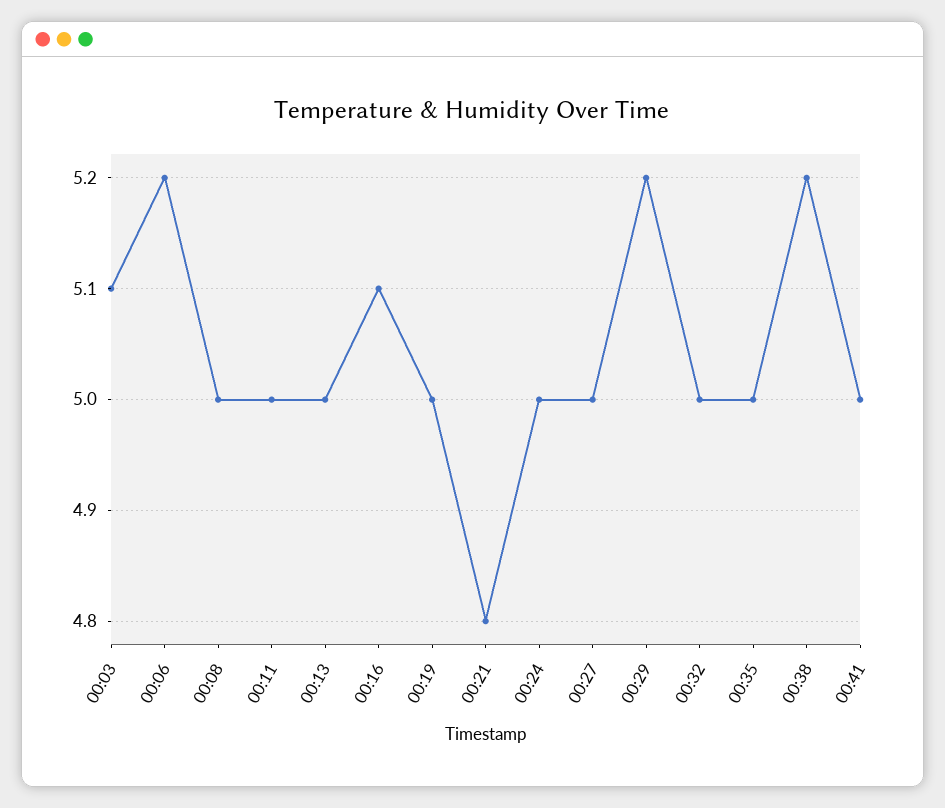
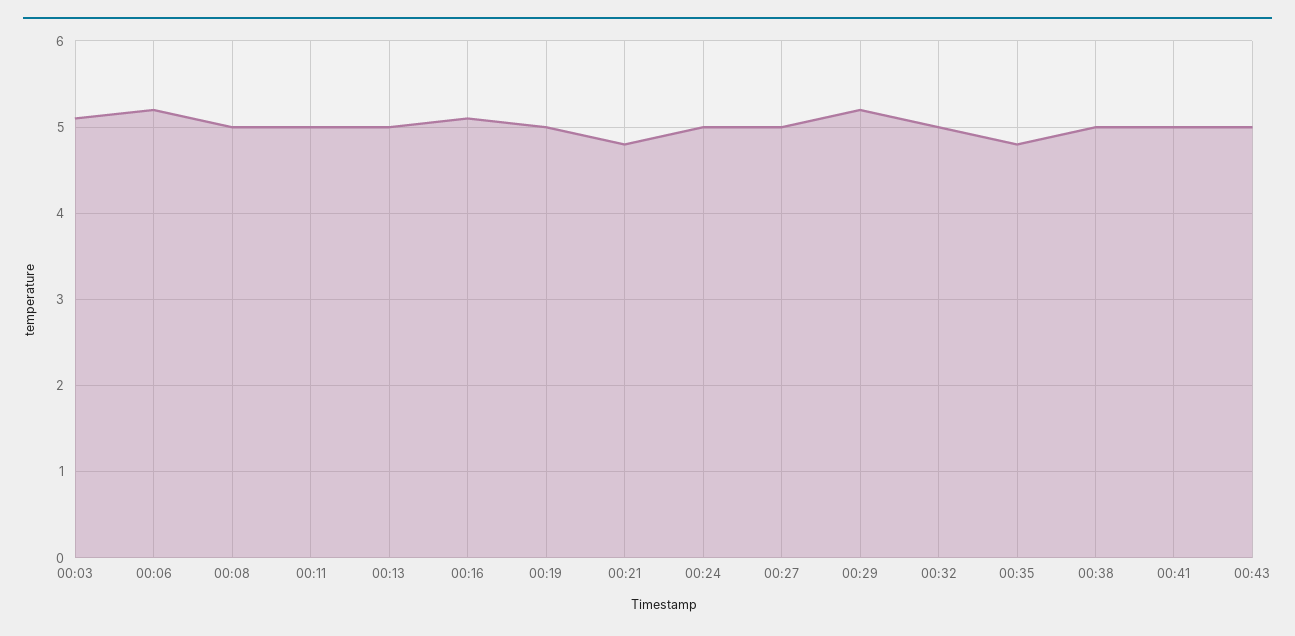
00:35: 5 -> 4.8
00:38: 5.2 -> 5
00:43: none -> 5

